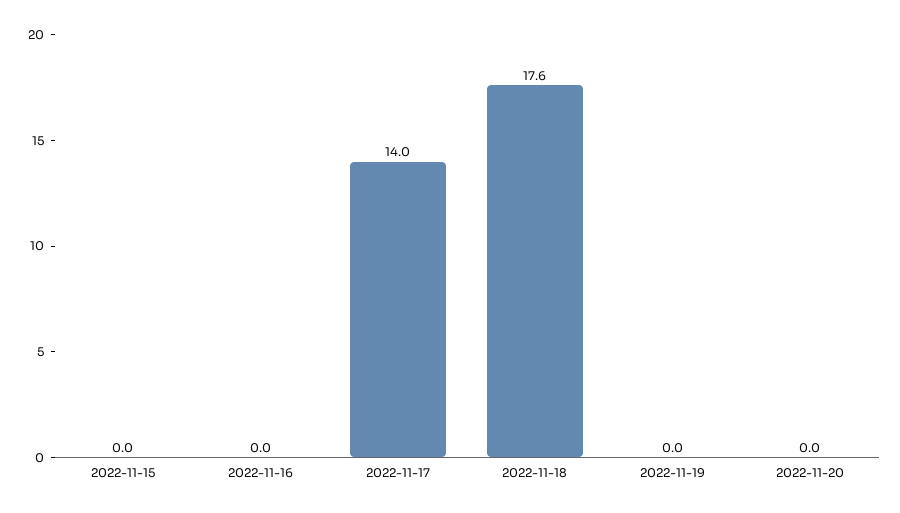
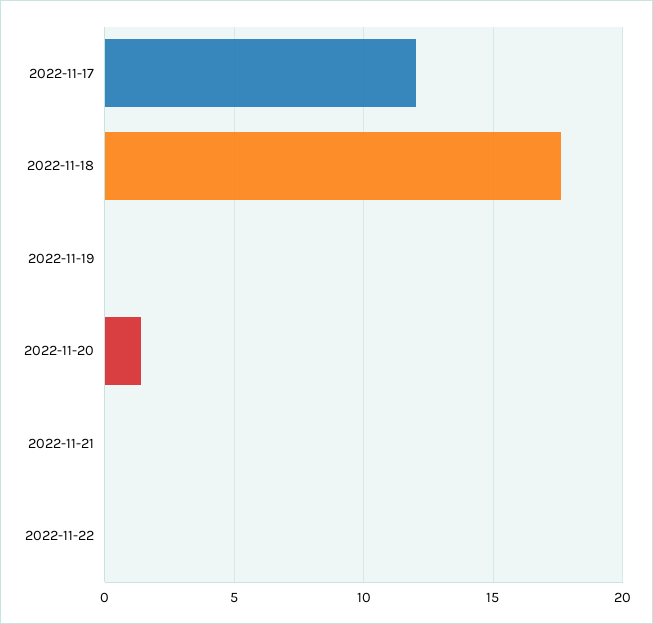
2022-11-15: 0 -> none
2022-11-16: 0 -> none
2022-11-17: 14 -> 12
2022-11-20: 0 -> 1.5
2022-11-21: none -> 0
2022-11-22: none -> 0

